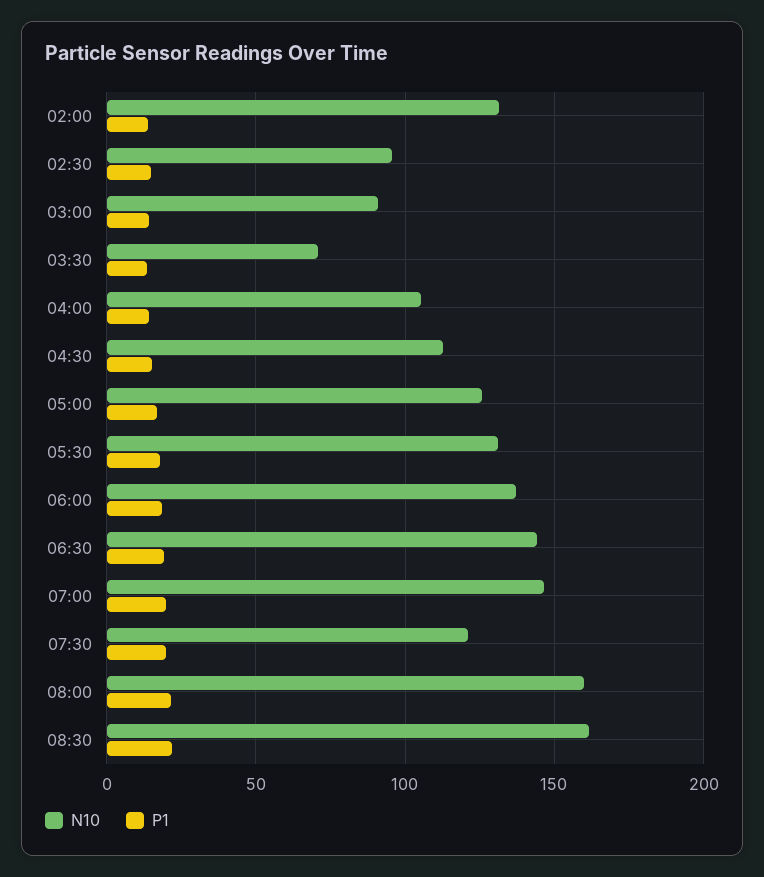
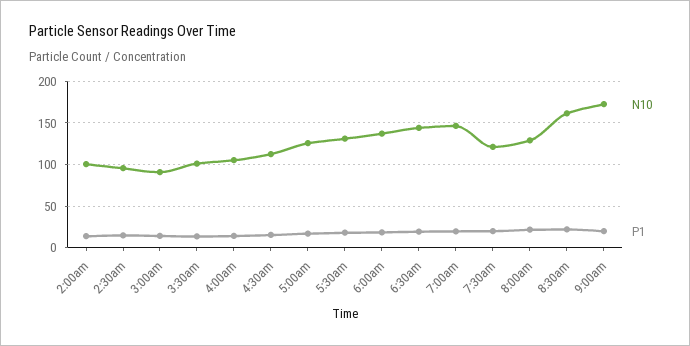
N10, 02:00: 130 -> 100
N10, 03:30: 70 -> 100
N10, 08:00: 160 -> 130
N10, 9:00am: none -> 170
P1, 9:00am: none -> 20

